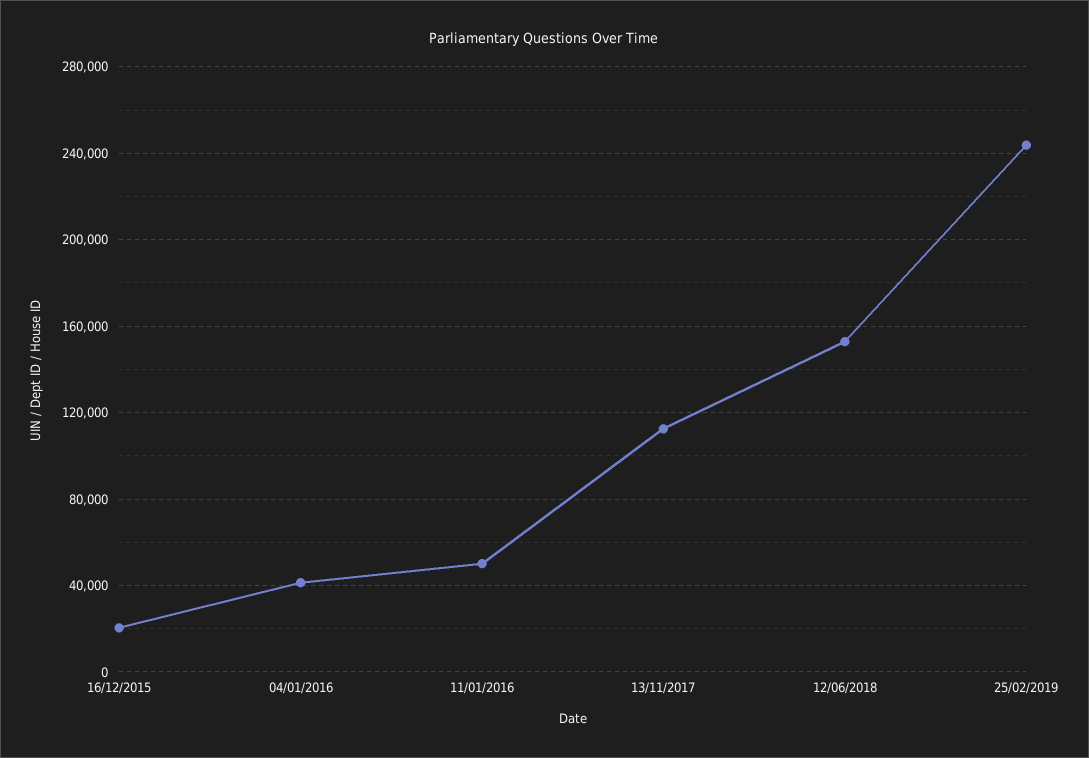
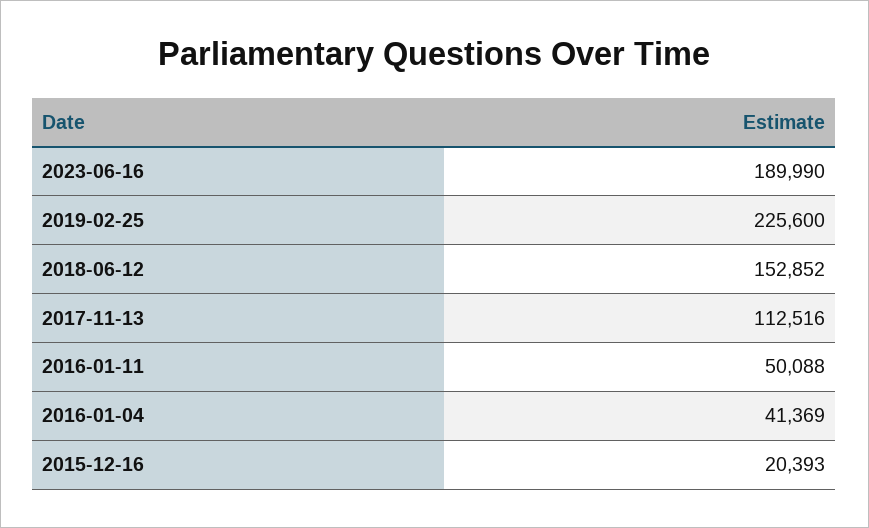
25/02/2019: 245000 -> 225600
2023-06-16: none -> 189990

